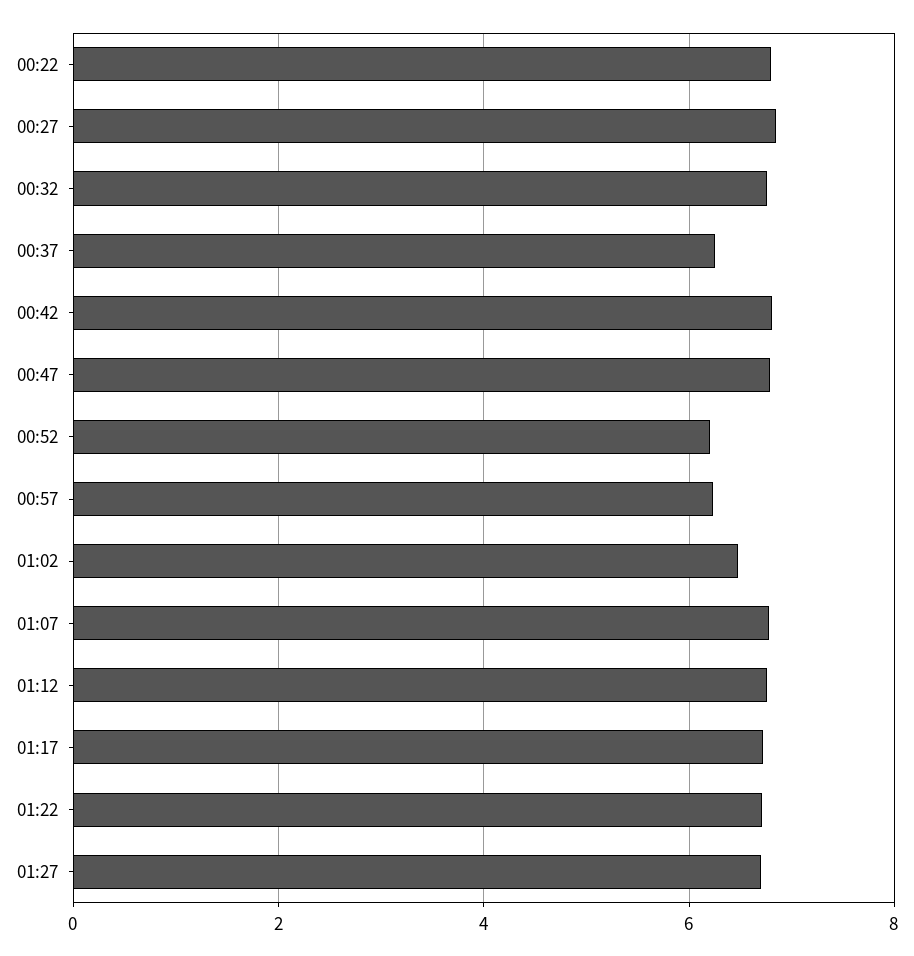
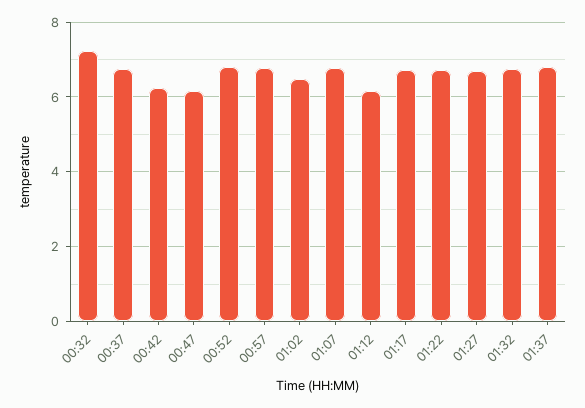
00:22: 6.8 -> none
00:27: 6.8 -> none
00:32: 6.8 -> 7.2
00:37: 6.2 -> 6.8
00:42: 6.8 -> 6.2
00:47: 6.8 -> 6.2
00:52: 6.2 -> 6.8
00:57: 6.2 -> 6.8
01:12: 6.8 -> 6.2
01:32: none -> 6.8
01:37: none -> 6.8

